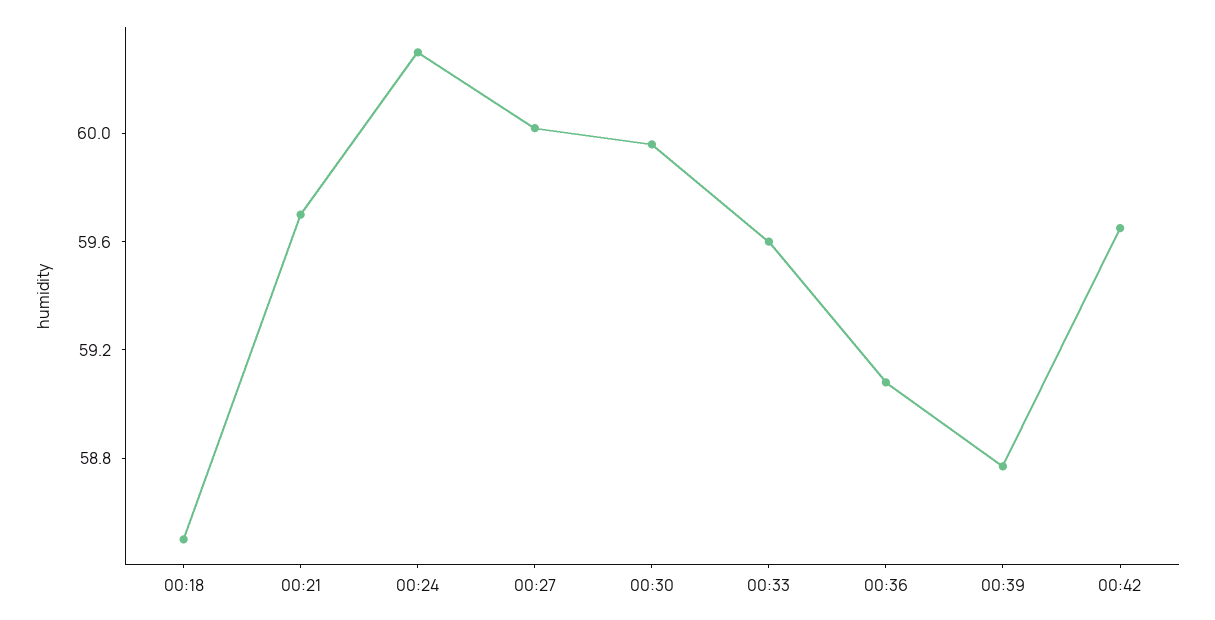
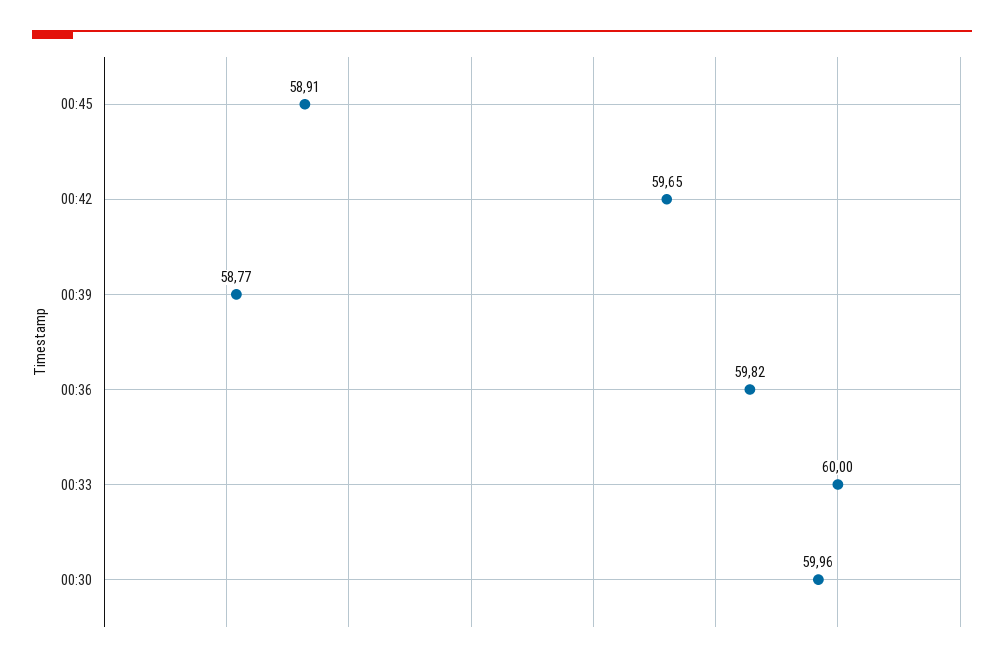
00:18: 58.5 -> none
00:21: 59.7 -> none
00:24: 60.3 -> none
00:27: 60 -> none
00:33: 59.6 -> 60
00:36: 59.1 -> 59.82
00:45: none -> 58.91

